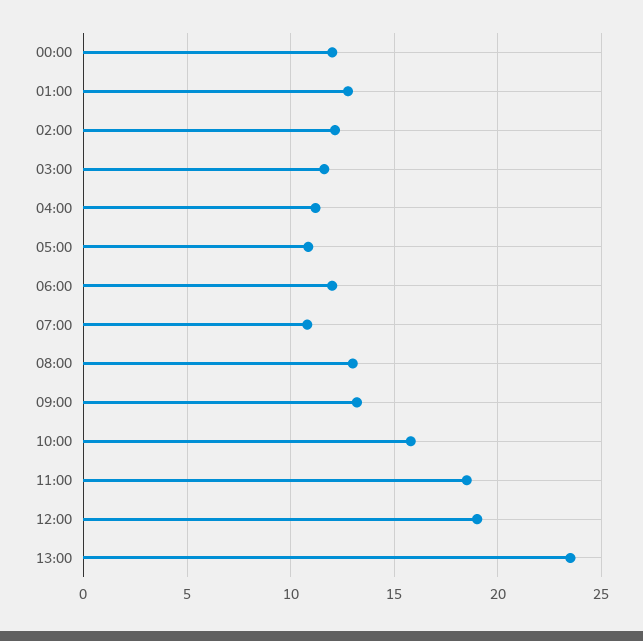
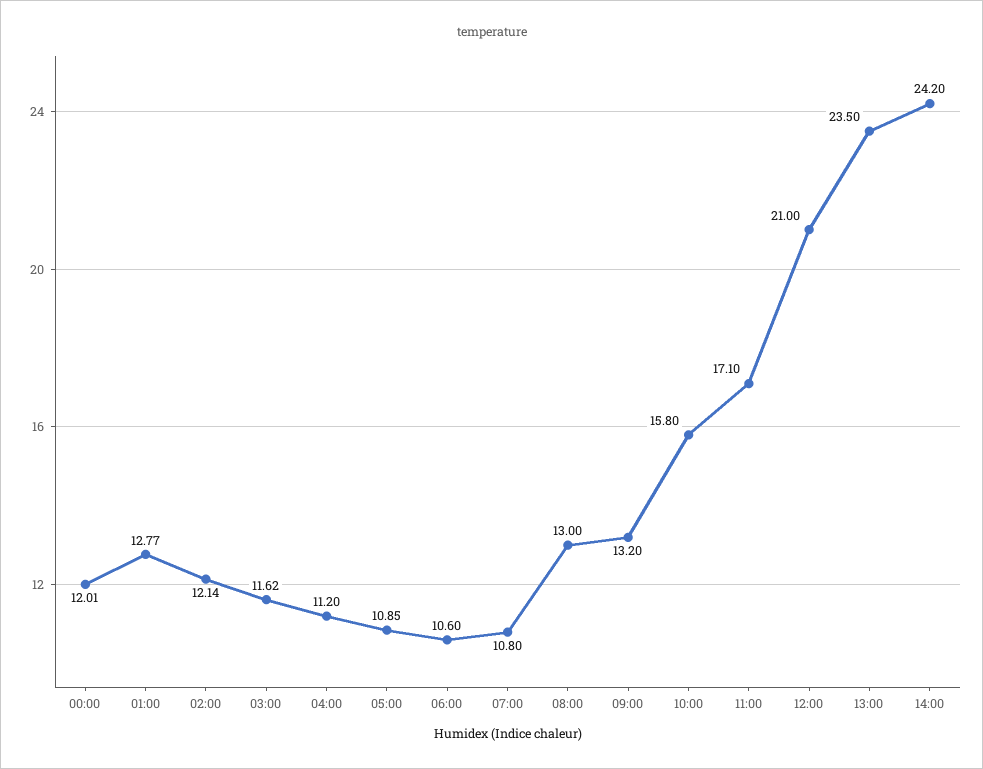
06:00: 12 -> 10.6
11:00: 18.5 -> 17.1
12:00: 19 -> 21
14:00: none -> 24.2

